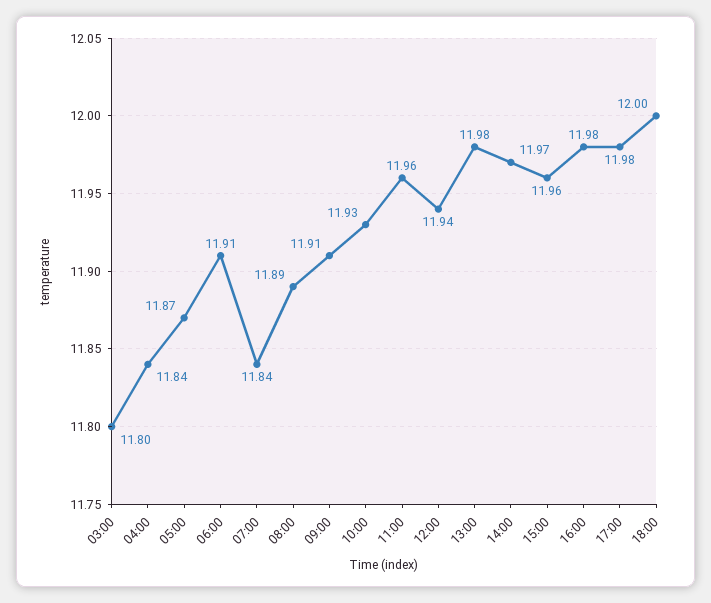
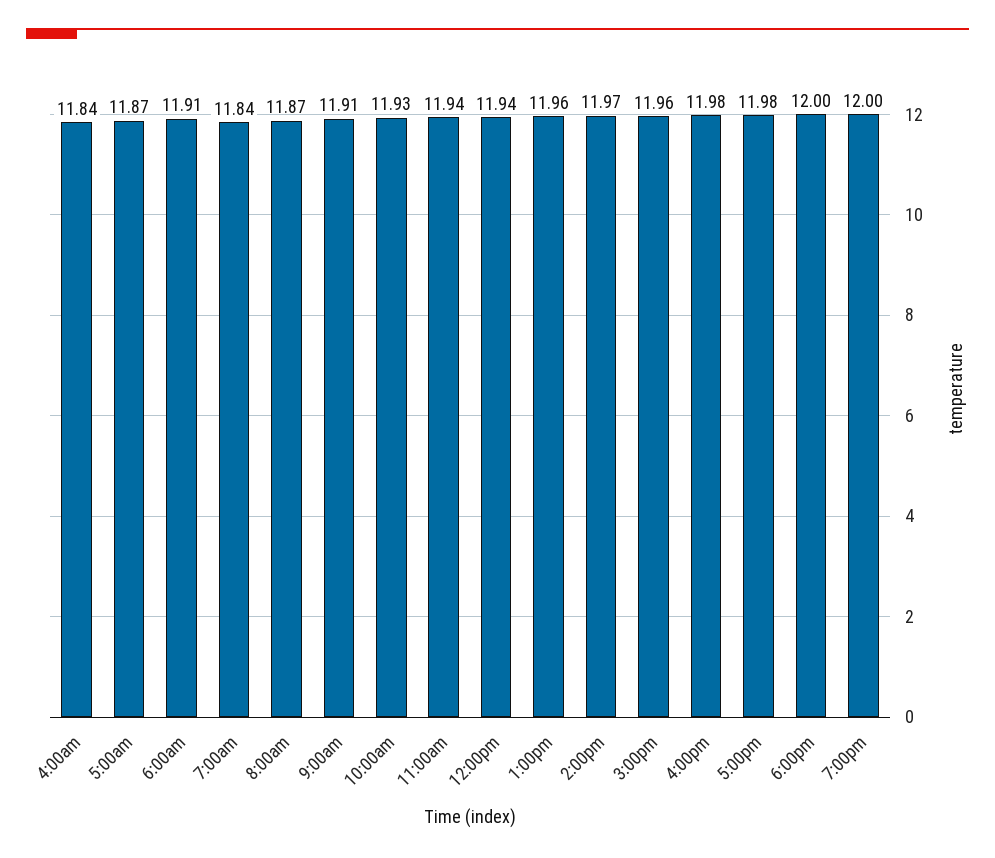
03:00: 11.8 -> none
08:00: 11.89 -> 11.87
11:00: 11.96 -> 11.94
13:00: 11.98 -> 11.96
7:00pm: none -> 12

